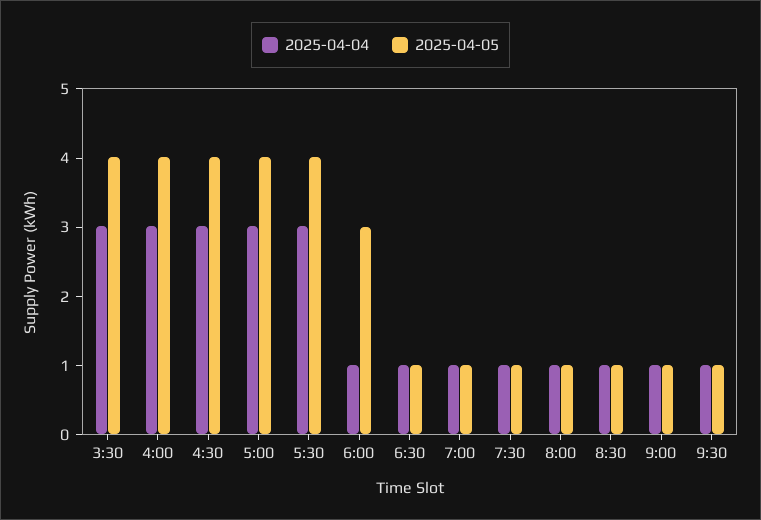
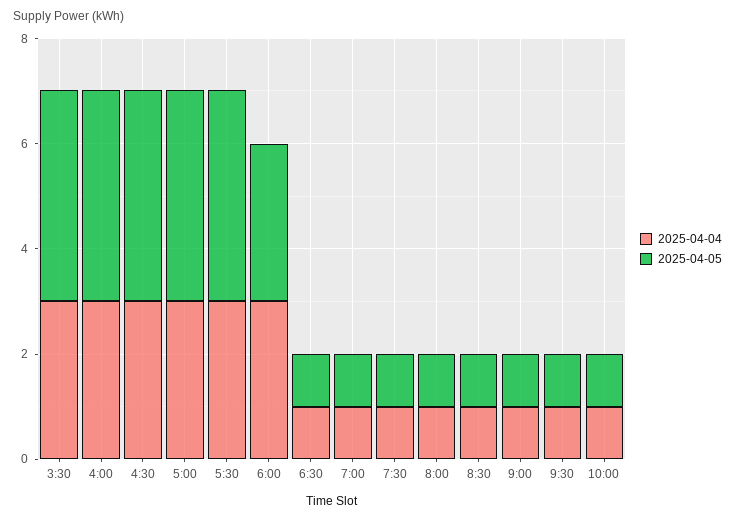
2025-04-04, 6:00: 1 -> 3
2025-04-04, 10:00: none -> 1
2025-04-05, 10:00: none -> 1

